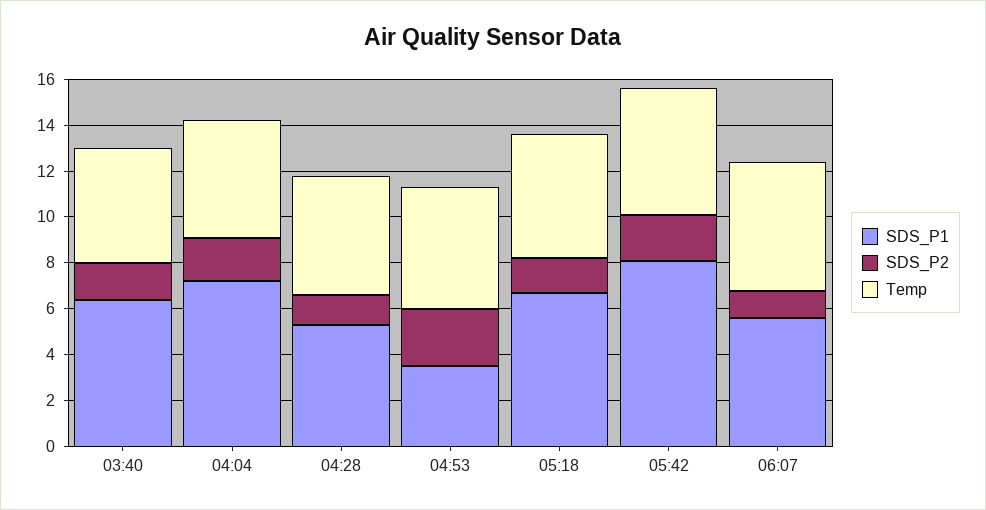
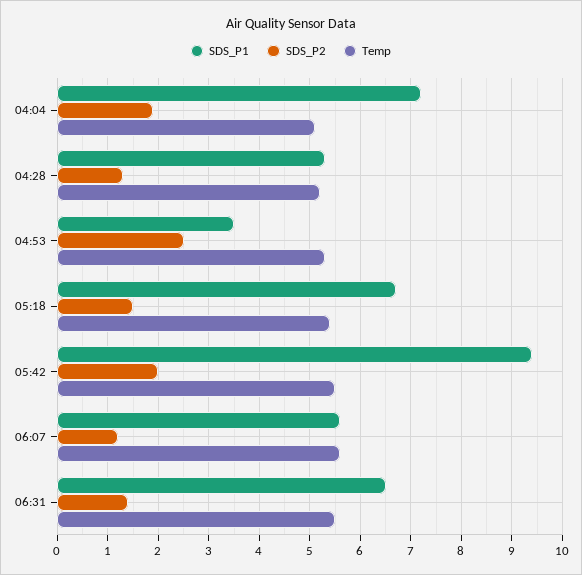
SDS_P1, 03:40: 6.5 -> none
SDS_P2, 03:40: 1.5 -> none
Temp, 03:40: 5 -> none
SDS_P1, 05:42: 8 -> 9.5
SDS_P1, 06:31: none -> 6.5
SDS_P2, 06:31: none -> 1.5
Temp, 06:31: none -> 5.5

